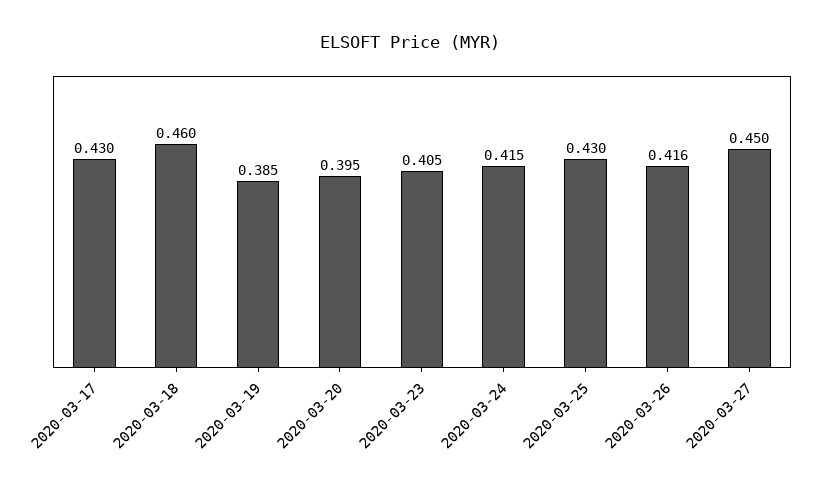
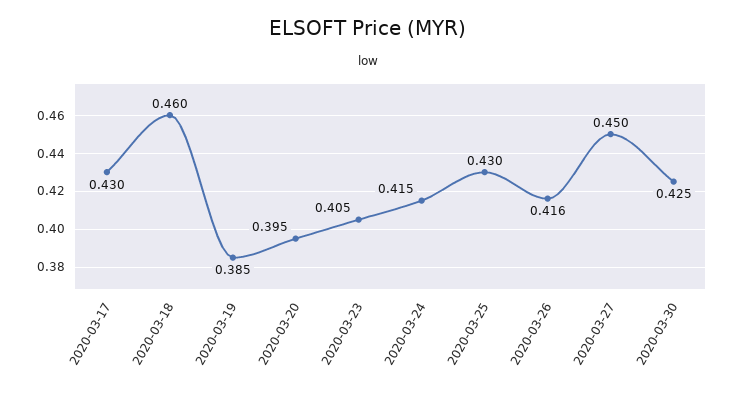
2020-03-30: none -> 0.425

